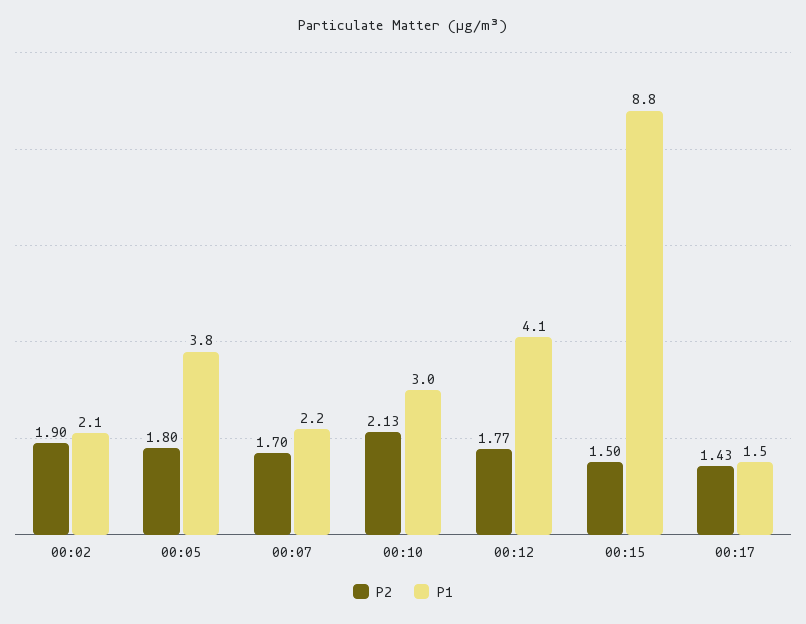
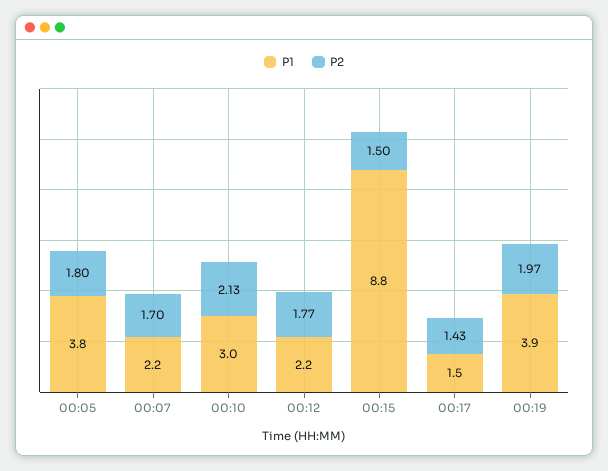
P2, 00:02: 1.9 -> none
P1, 00:02: 2.1 -> none
P1, 00:12: 4.1 -> 2.2
P1, 00:19: none -> 3.9
P2, 00:19: none -> 1.97

